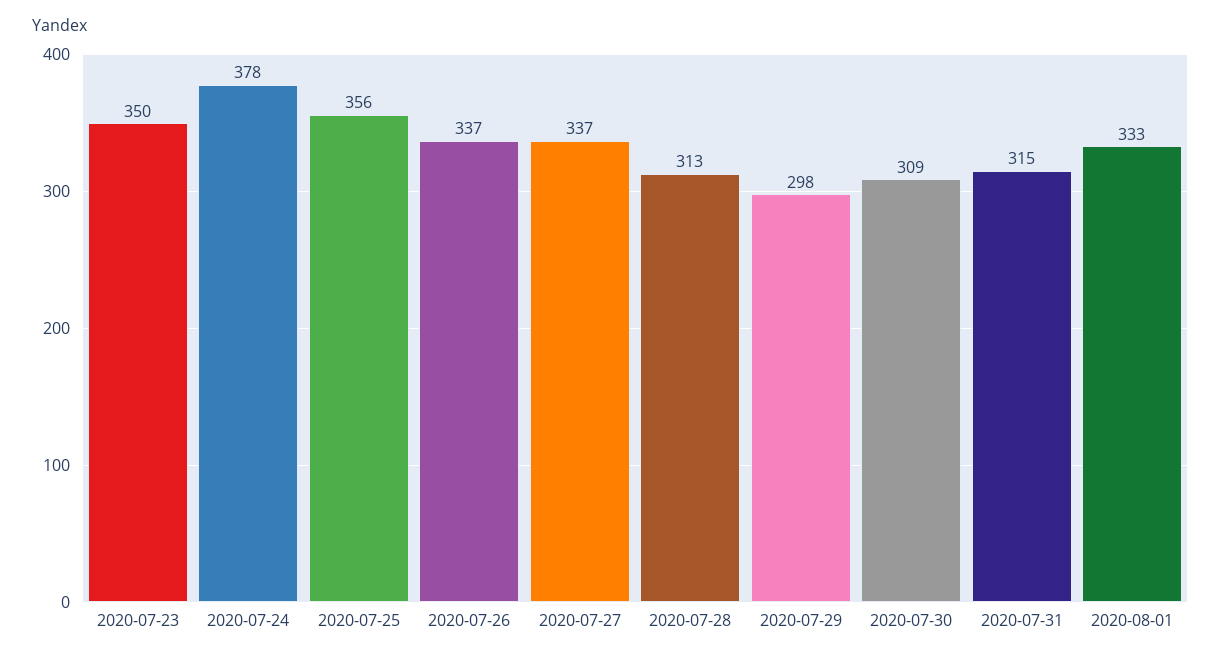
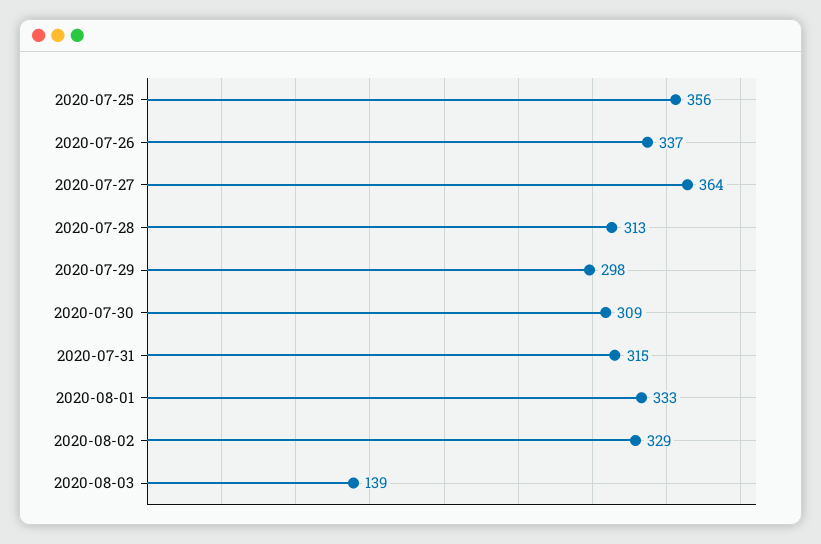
2020-07-23: 350 -> none
2020-07-24: 378 -> none
2020-07-27: 337 -> 364
2020-08-02: none -> 329
2020-08-03: none -> 139

